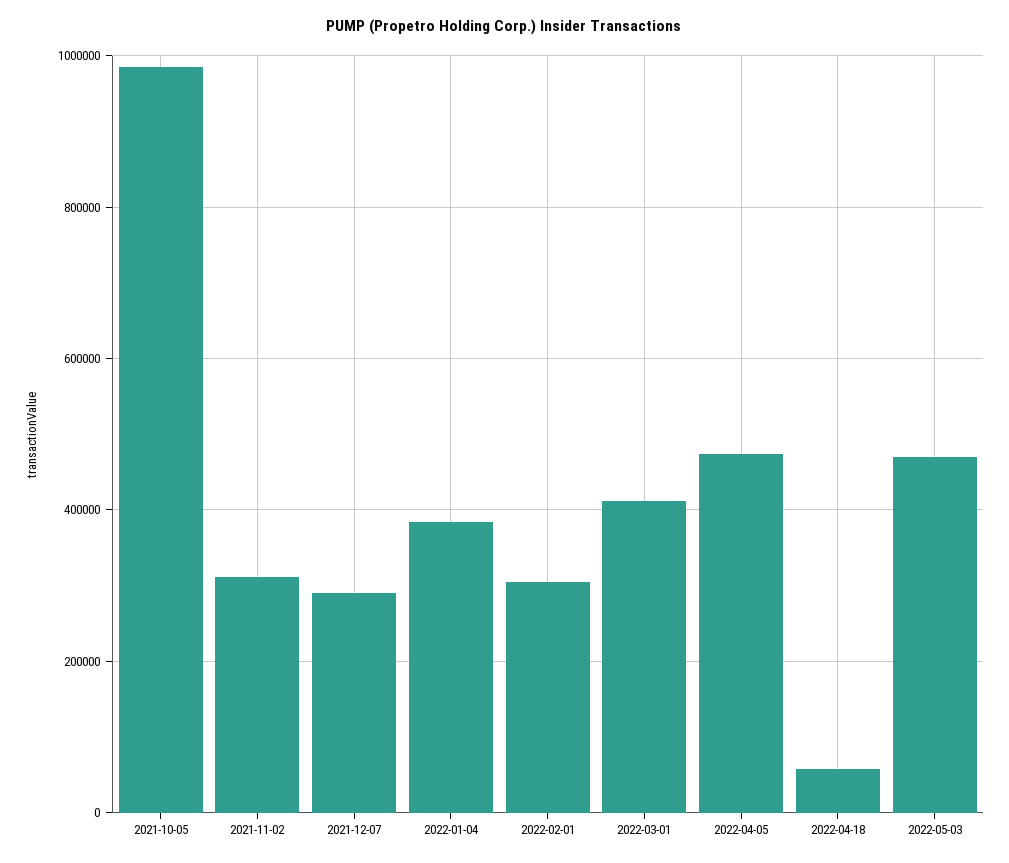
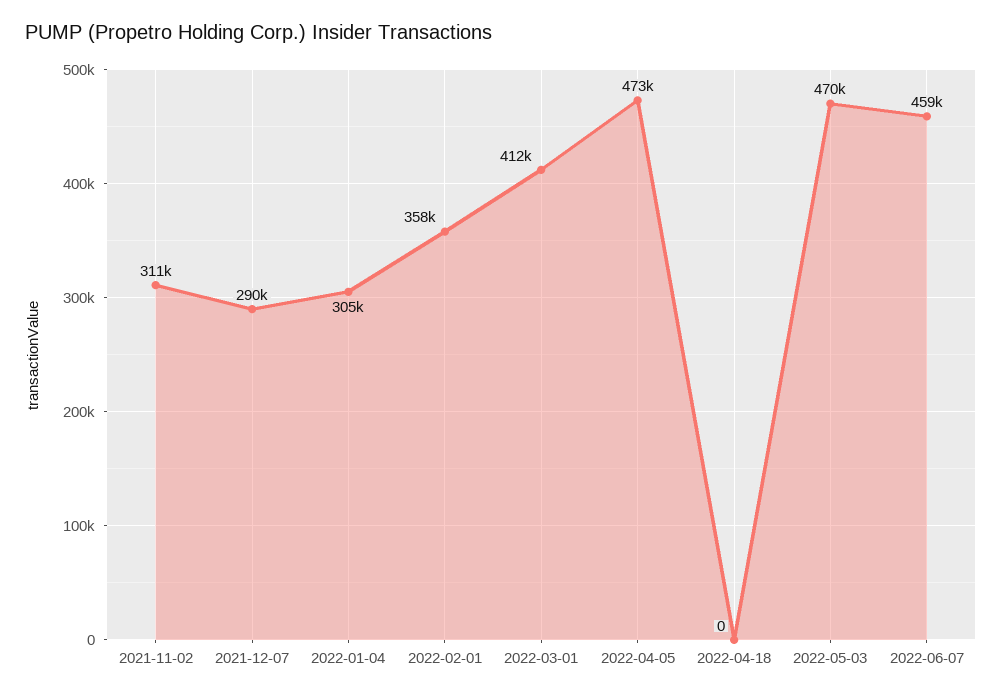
2021-10-05: 980000 -> none
2022-01-04: 380000 -> 305000
2022-02-01: 300000 -> 358000
2022-04-18: 60000 -> 0
2022-06-07: none -> 459000

